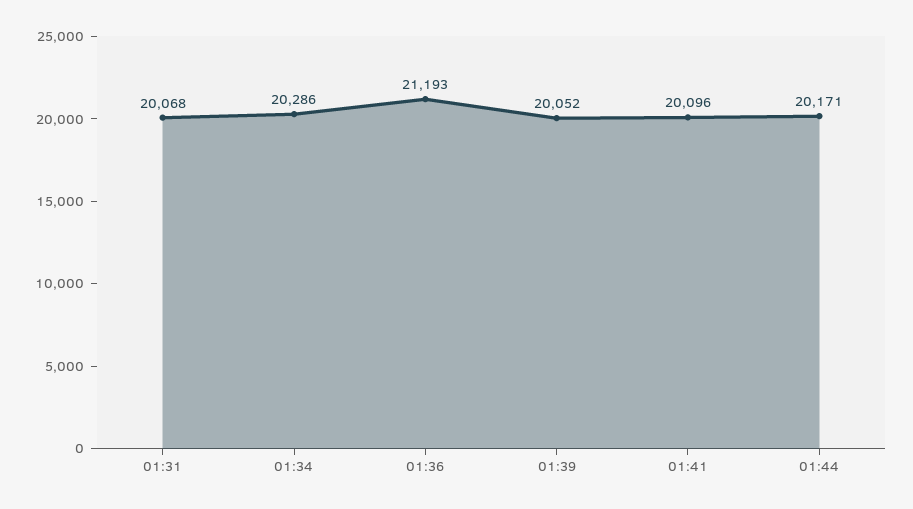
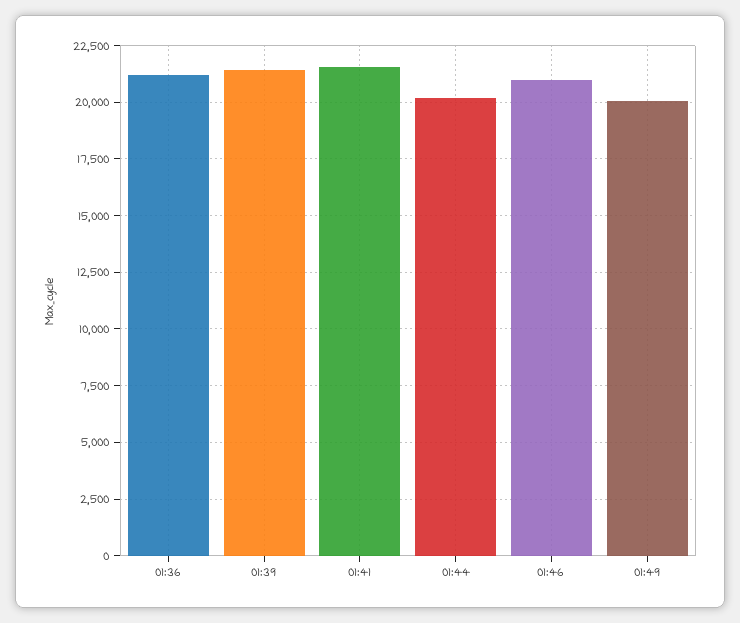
01:31: 20068 -> none
01:34: 20286 -> none
01:39: 20052 -> 21500
01:41: 20096 -> 21500
01:46: none -> 21000
01:49: none -> 20000

